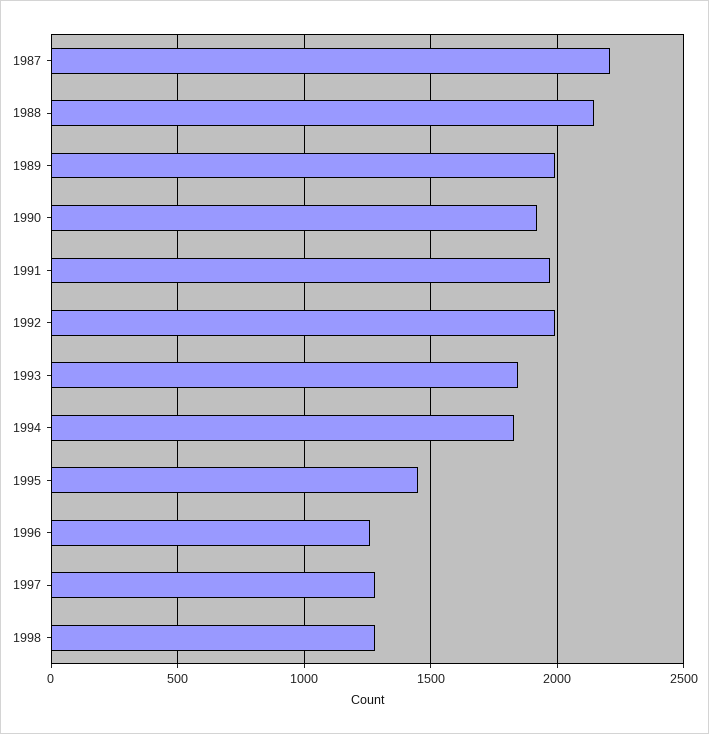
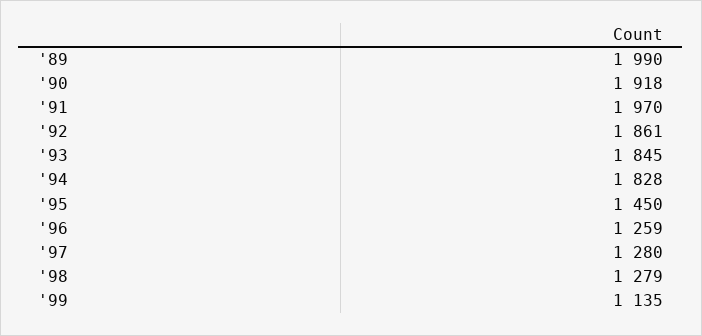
1987: 2200 -> none
1988: 2150 -> none
1992: 2000 -> 1861
'99: none -> 1135

